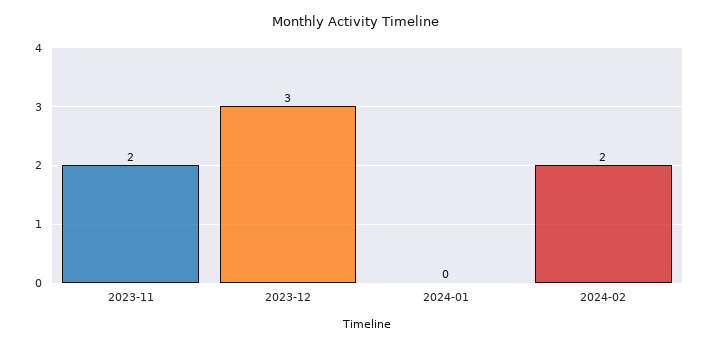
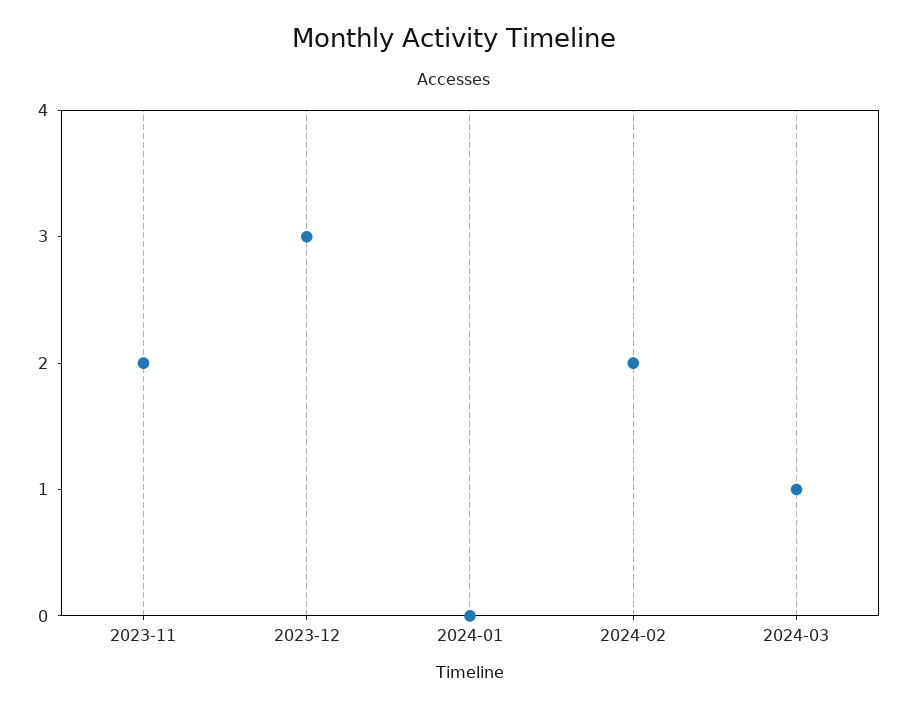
2024-03: none -> 1

